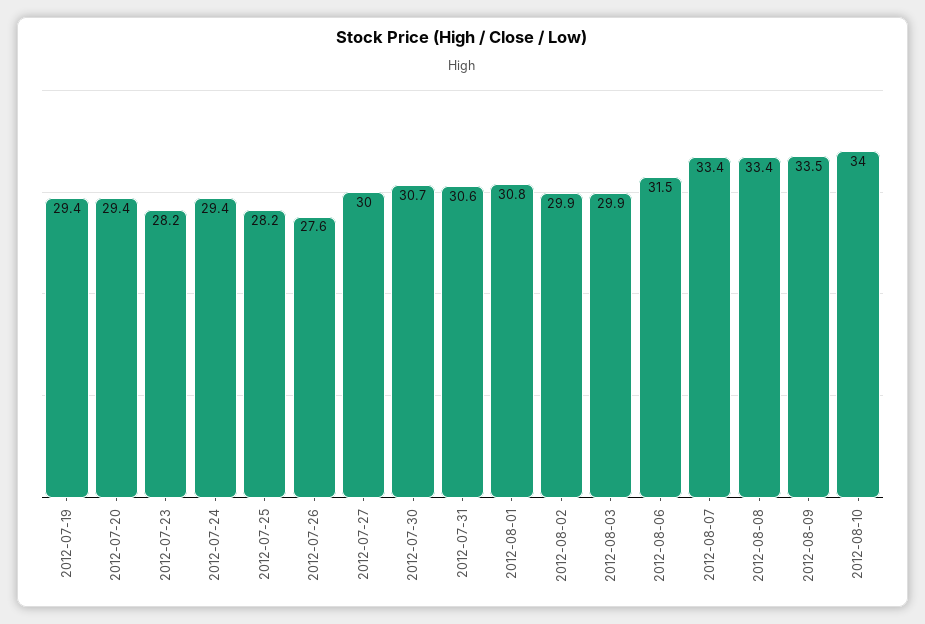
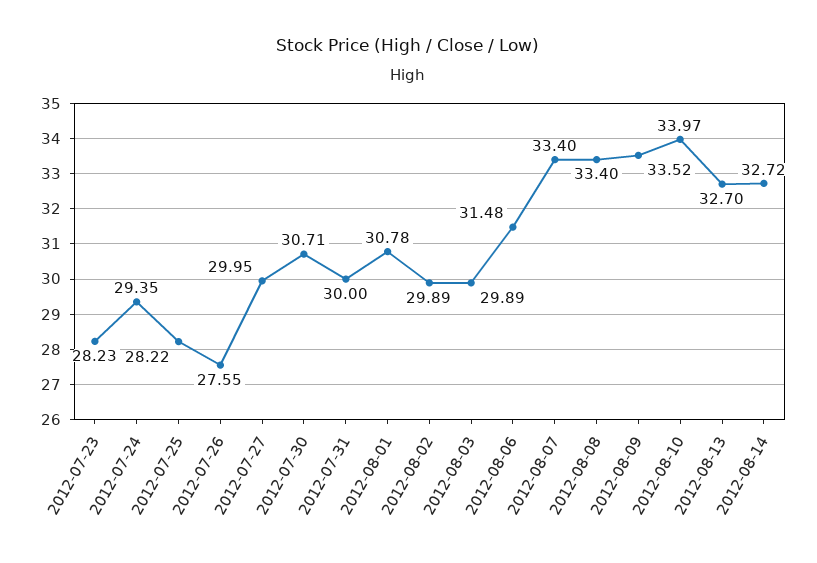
2012-07-19: 29.4 -> none
2012-07-20: 29.4 -> none
2012-07-31: 30.6 -> 30
2012-08-13: none -> 32.7
2012-08-14: none -> 32.72

